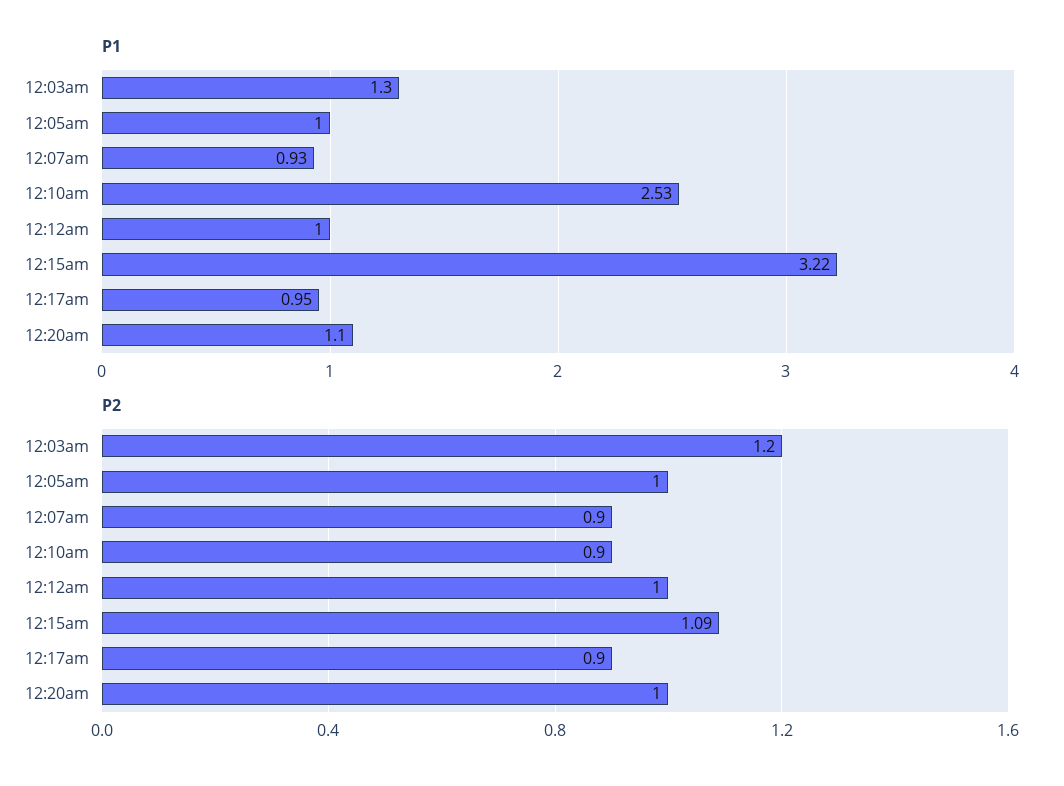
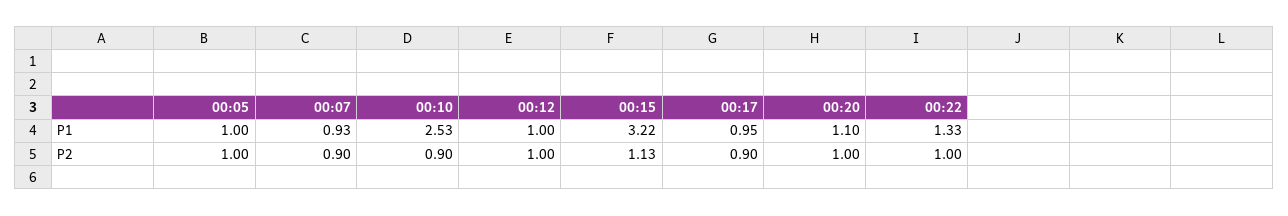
P1, 12:03am: 1.3 -> none
P2, 12:03am: 1.2 -> none
P2, 12:15am: 1.09 -> 1.13
P1, 00:22: none -> 1.33
P2, 00:22: none -> 1

